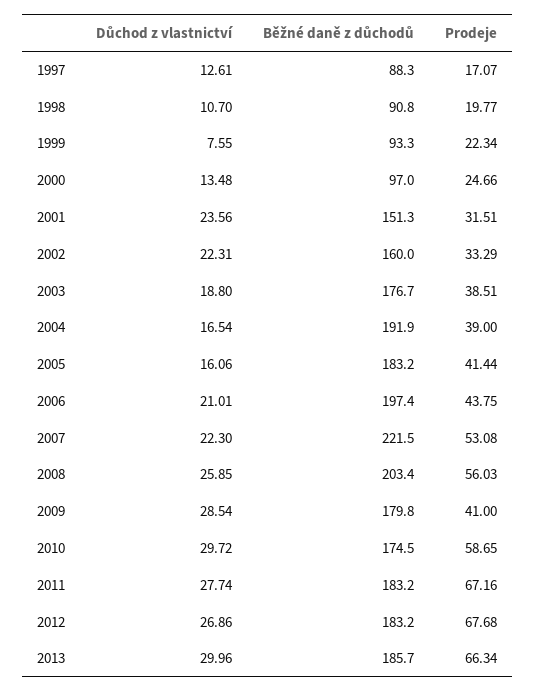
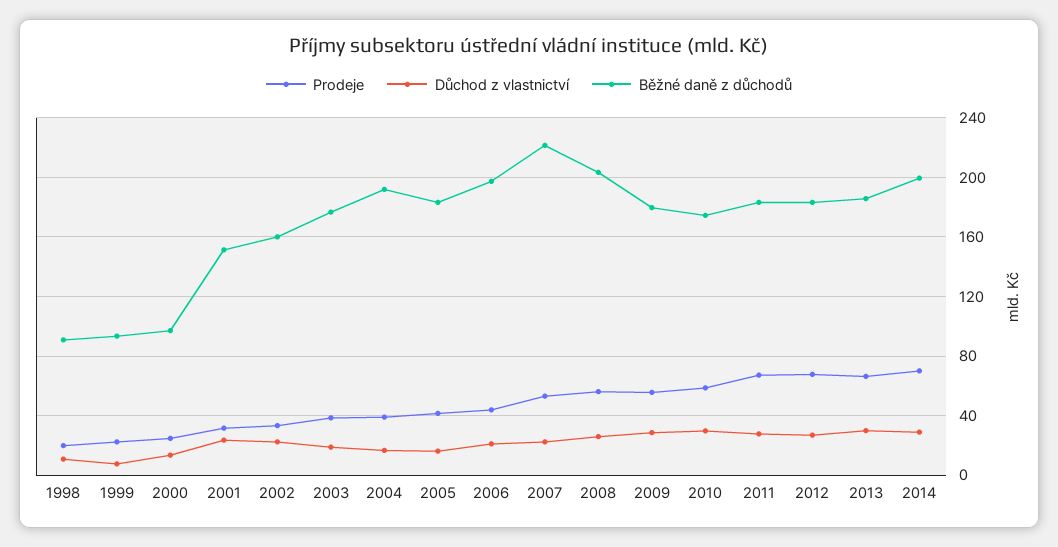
Důchod z vlastnictví, 1997: 12.61 -> none
Běžné daně z důchodů, 1997: 88.3 -> none
Prodeje, 1997: 17.07 -> none
Prodeje, 2009: 41 -> 55
Prodeje, 2014: none -> 70
Důchod z vlastnictví, 2014: none -> 30
Běžné daně z důchodů, 2014: none -> 200

